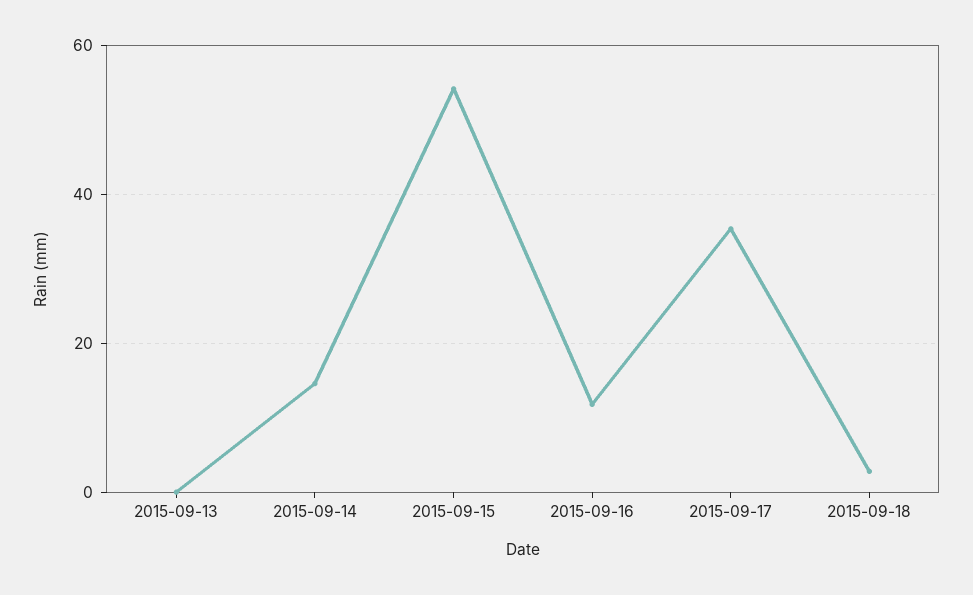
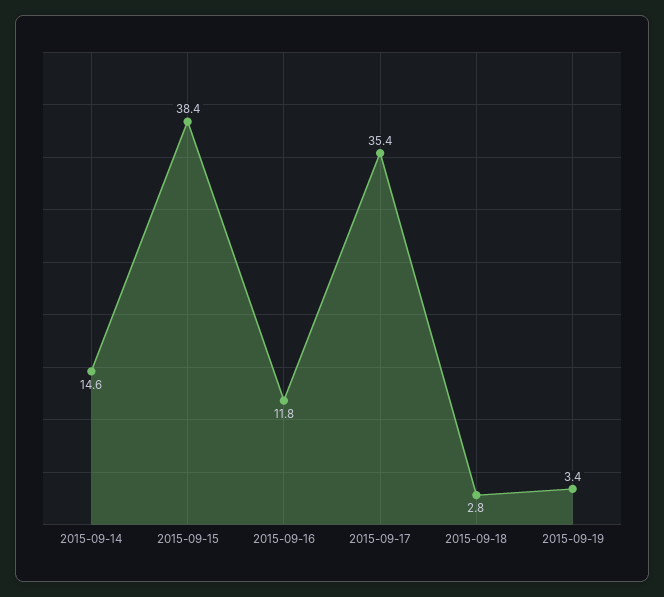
2015-09-13: 0 -> none
2015-09-15: 54 -> 38.4
2015-09-19: none -> 3.4

